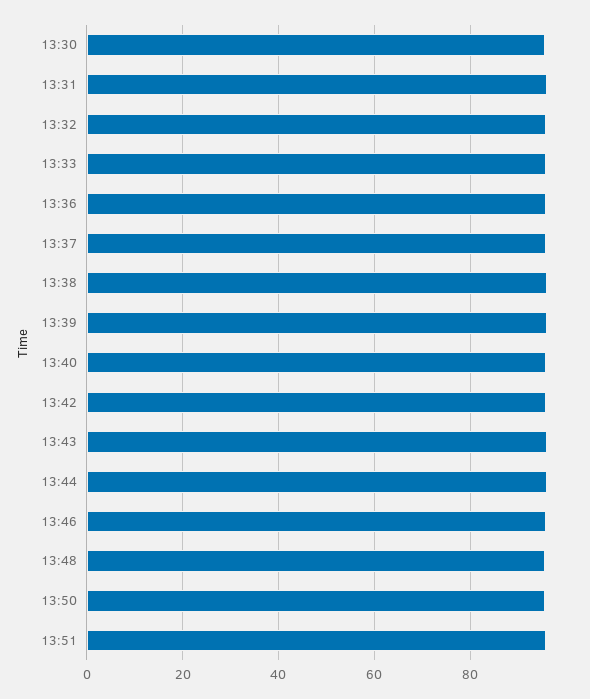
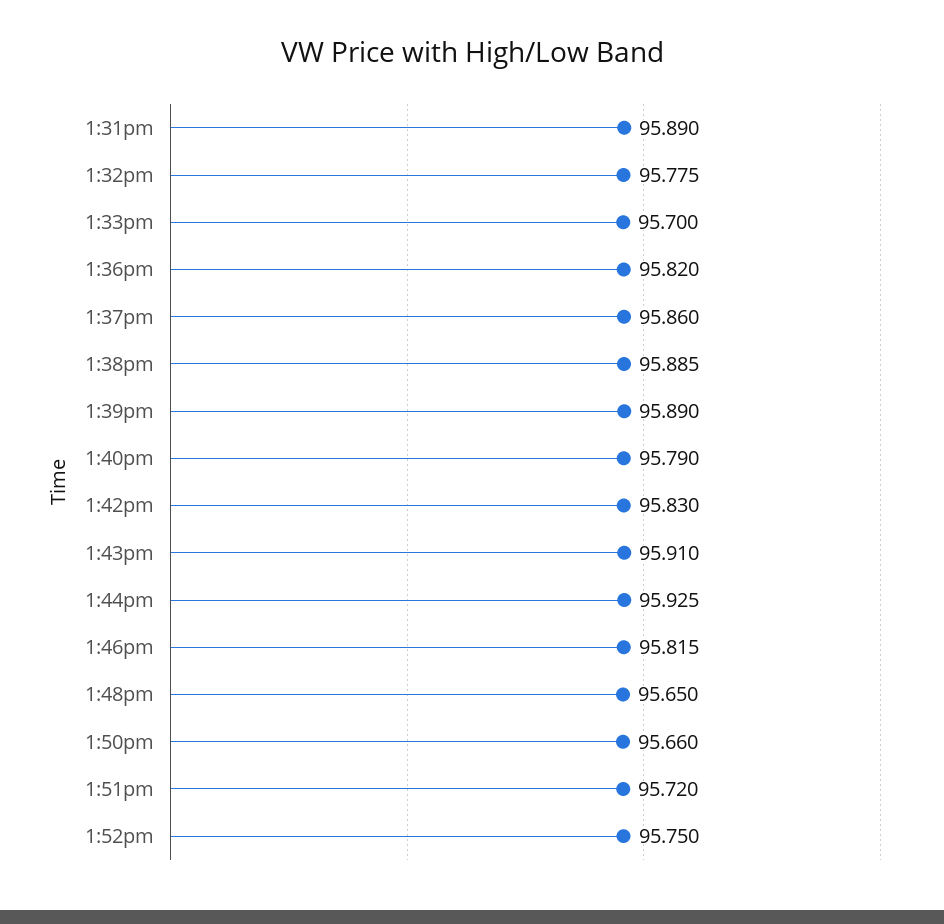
13:30: 96 -> none
1:52pm: none -> 95.75

